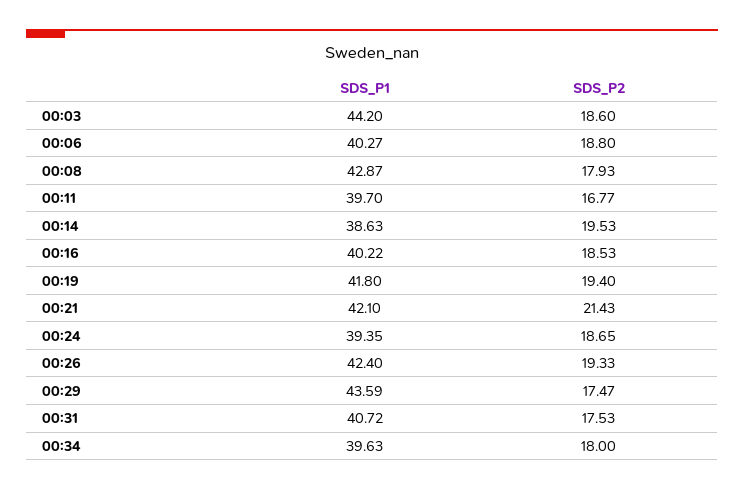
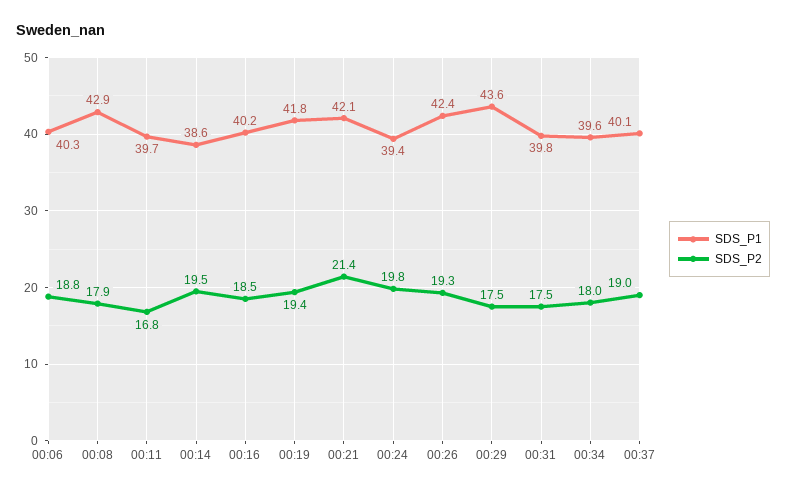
SDS_P1, 00:03: 44.2 -> none
SDS_P2, 00:03: 18.6 -> none
SDS_P2, 00:24: 18.65 -> 19.8
SDS_P1, 00:31: 40.72 -> 39.8
SDS_P1, 00:37: none -> 40.1
SDS_P2, 00:37: none -> 19

